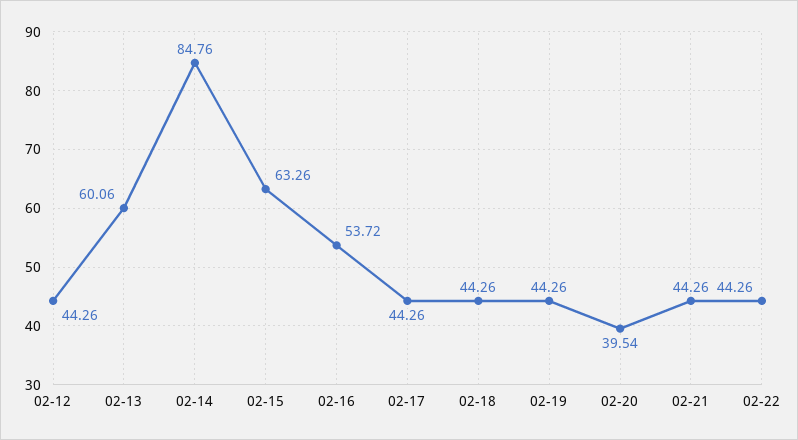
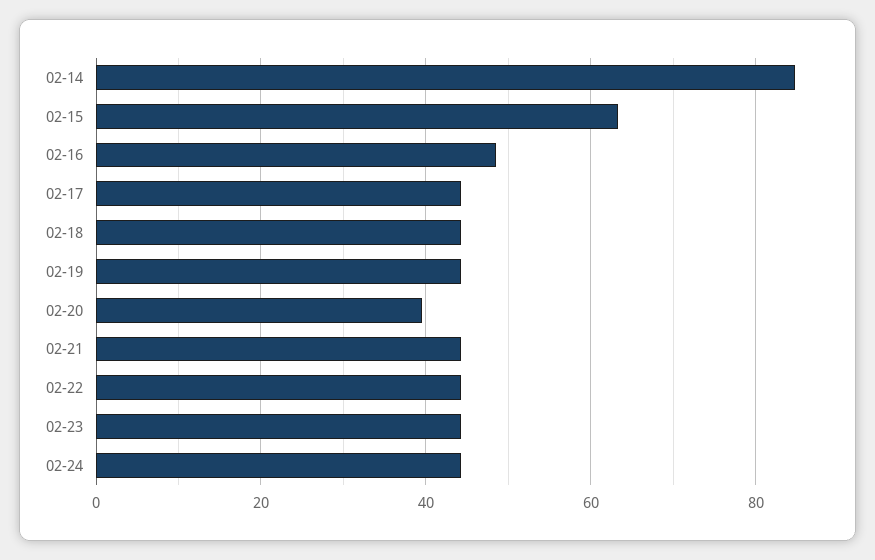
02-12: 44.26 -> none
02-13: 60.06 -> none
02-16: 53.72 -> 48
02-23: none -> 44
02-24: none -> 44

